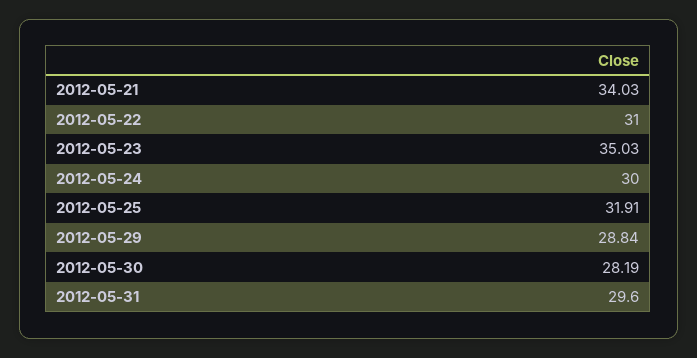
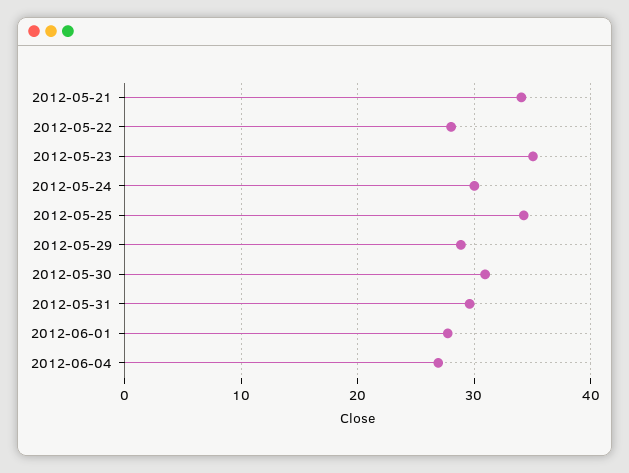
2012-05-22: 31 -> 28
2012-05-25: 31.91 -> 34
2012-05-30: 28.19 -> 31
2012-06-01: none -> 28
2012-06-04: none -> 27

